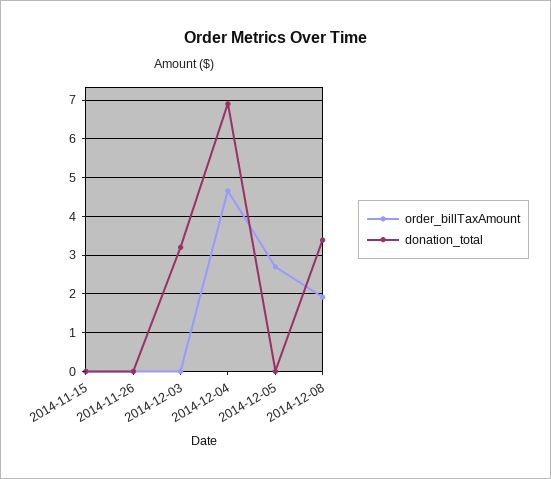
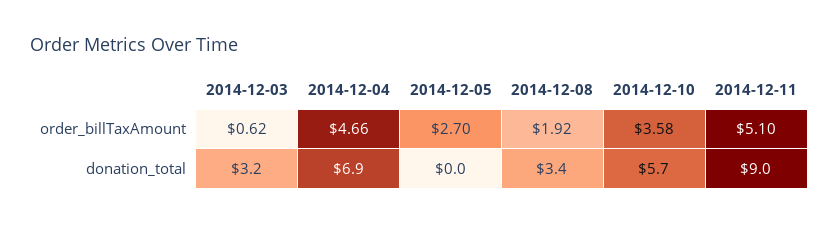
order_billTaxAmount, 2014-11-15: 0 -> none
donation_total, 2014-11-15: 0 -> none
order_billTaxAmount, 2014-11-26: 0 -> none
donation_total, 2014-11-26: 0 -> none
order_billTaxAmount, 2014-12-03: 0 -> 0.62
order_billTaxAmount, 2014-12-10: none -> 3.58
order_billTaxAmount, 2014-12-11: none -> 5.1
donation_total, 2014-12-10: none -> 5.7
donation_total, 2014-12-11: none -> 9

